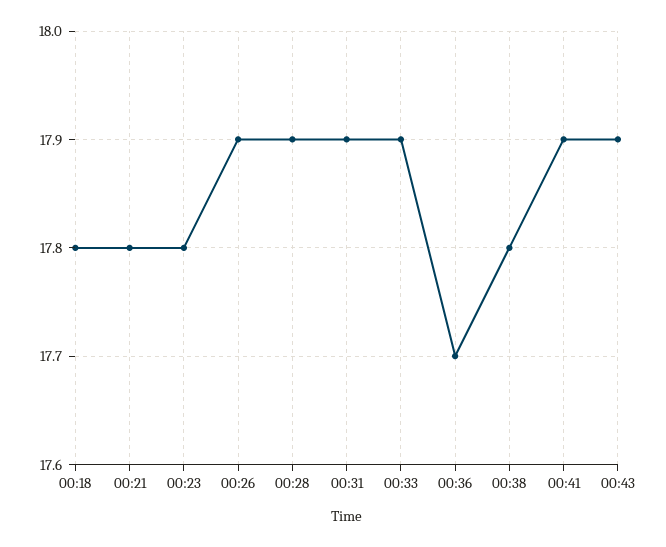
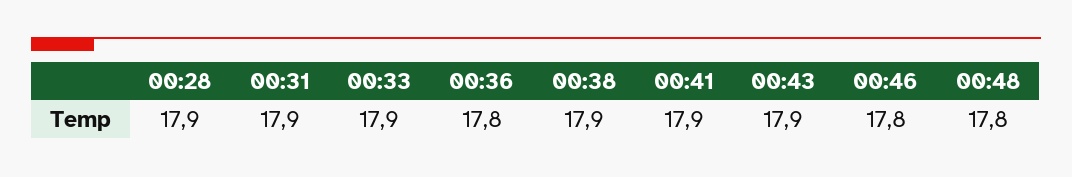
00:18: 17.8 -> none
00:21: 17.8 -> none
00:23: 17.8 -> none
00:26: 17.9 -> none
00:36: 17.7 -> 17.8
00:38: 17.8 -> 17.9
00:46: none -> 17.8
00:48: none -> 17.8

